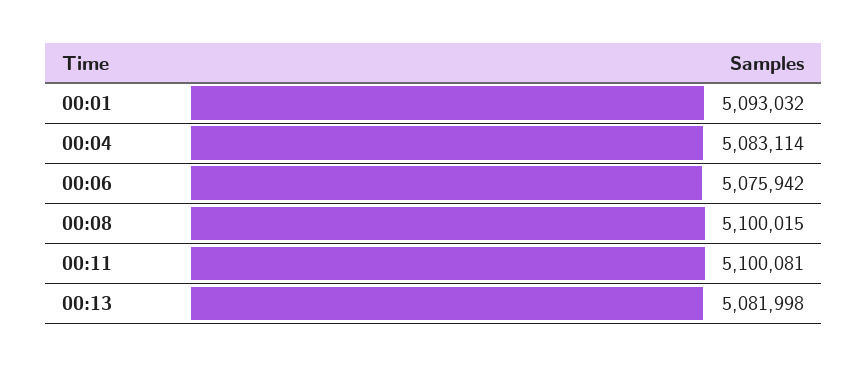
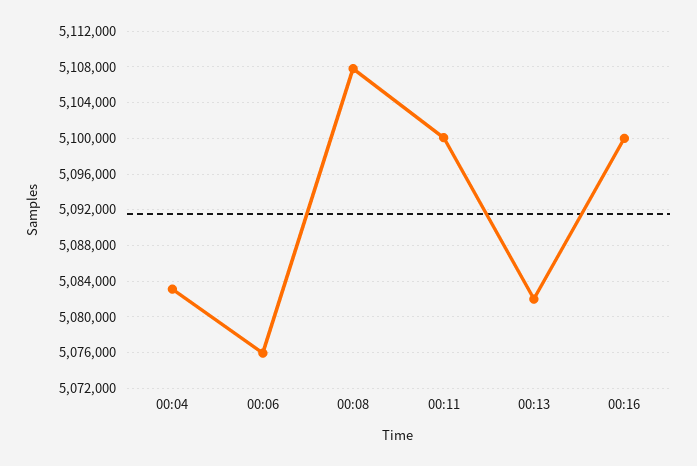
00:01: 5093032 -> none
00:08: 5100015 -> 5108000
00:16: none -> 5100000

